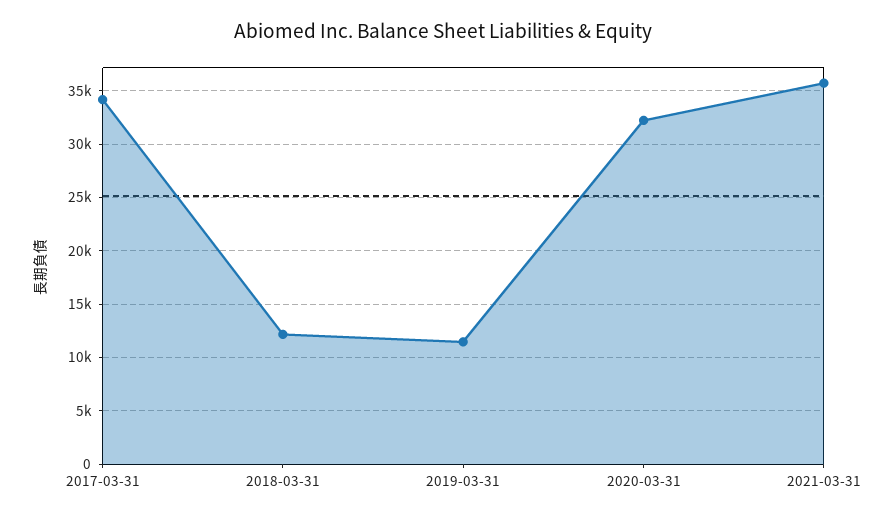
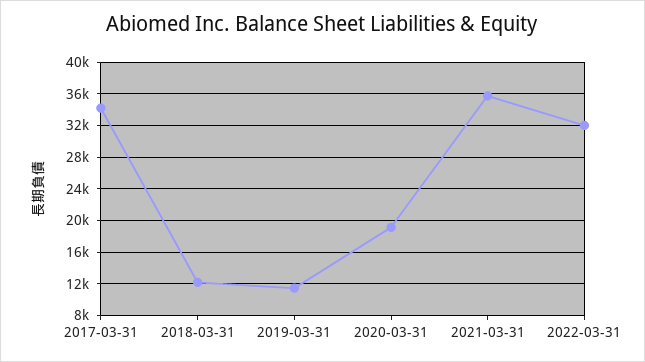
2020-03-31: 32000 -> 19000
2022-03-31: none -> 32000

